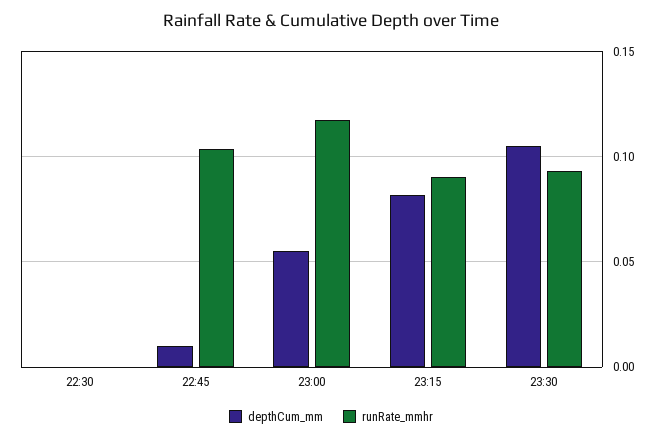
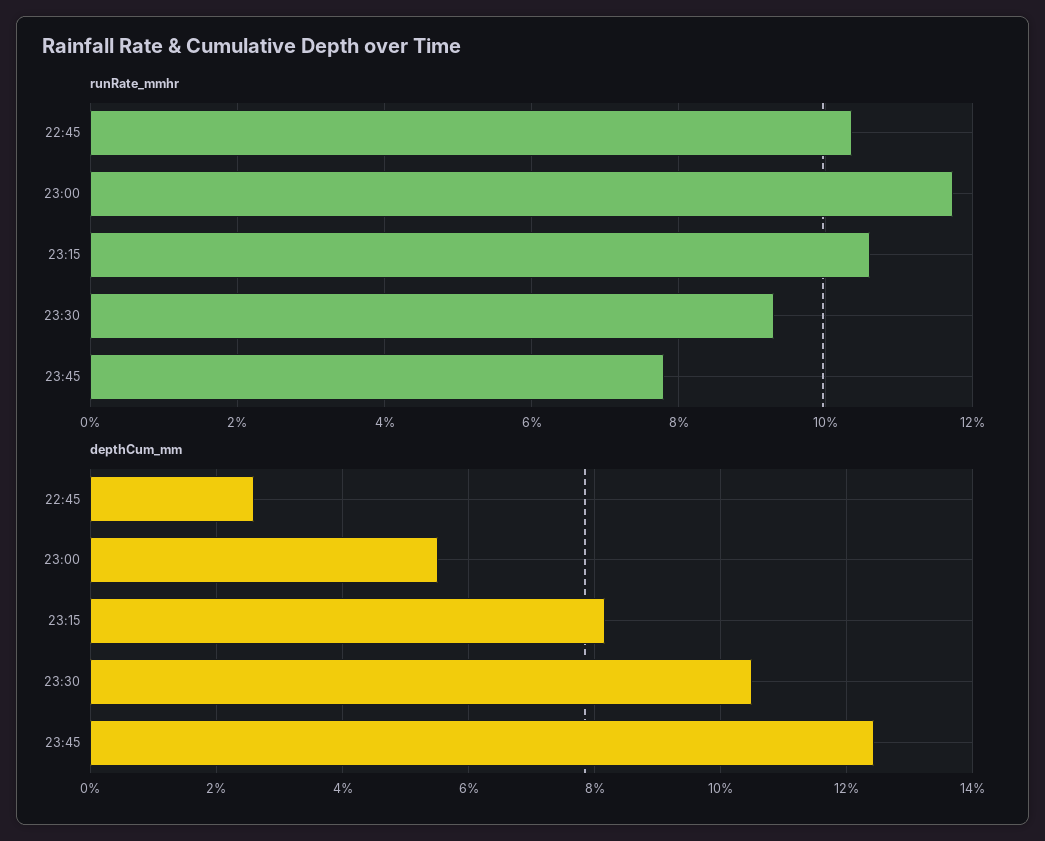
depthCum_mm, 22:30: 0 -> none
runRate_mmhr, 22:30: 0 -> none
depthCum_mm, 22:45: 0.01 -> 0.026
runRate_mmhr, 23:15: 0.09 -> 0.106
runRate_mmhr, 23:45: none -> 0.078
depthCum_mm, 23:45: none -> 0.124

